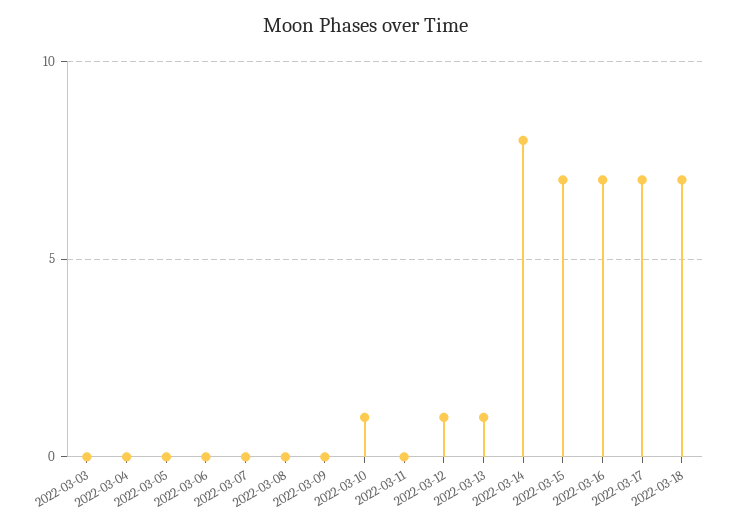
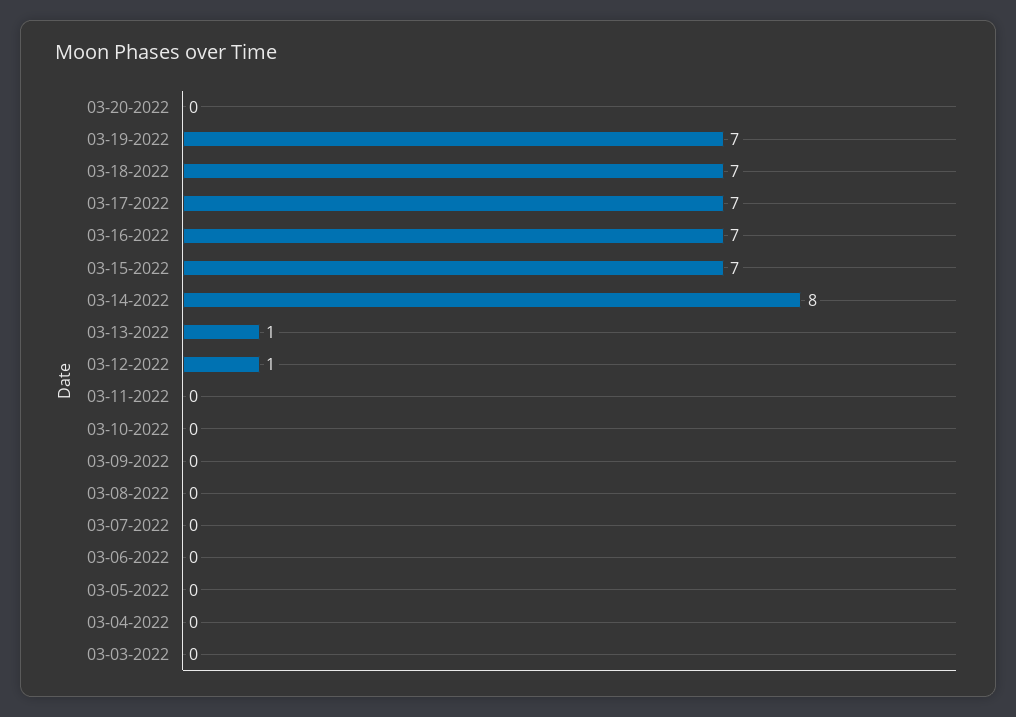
2022-03-10: 1 -> 0
03-20-2022: none -> 0
03-19-2022: none -> 7

